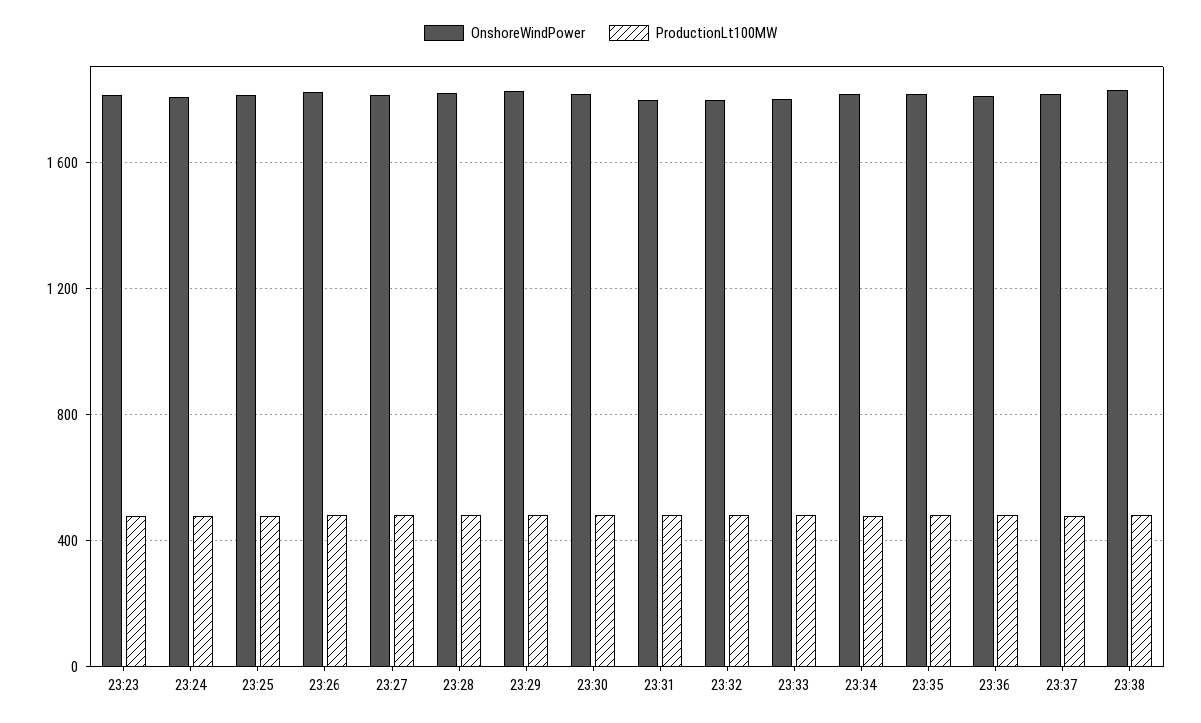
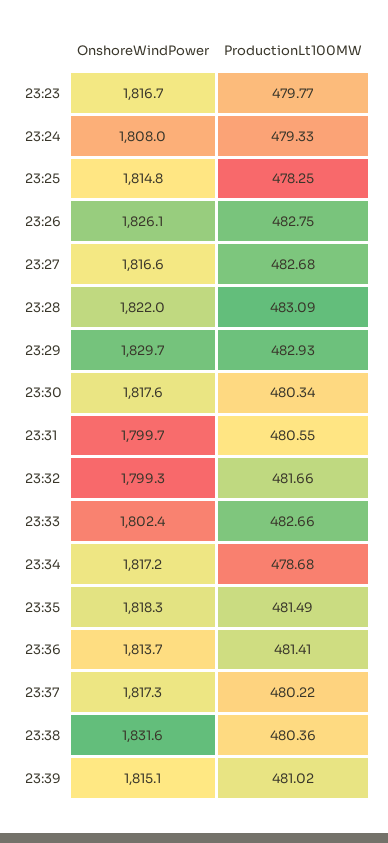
OnshoreWindPower, 23:39: none -> 1815.1
ProductionLt100MW, 23:39: none -> 481.02

